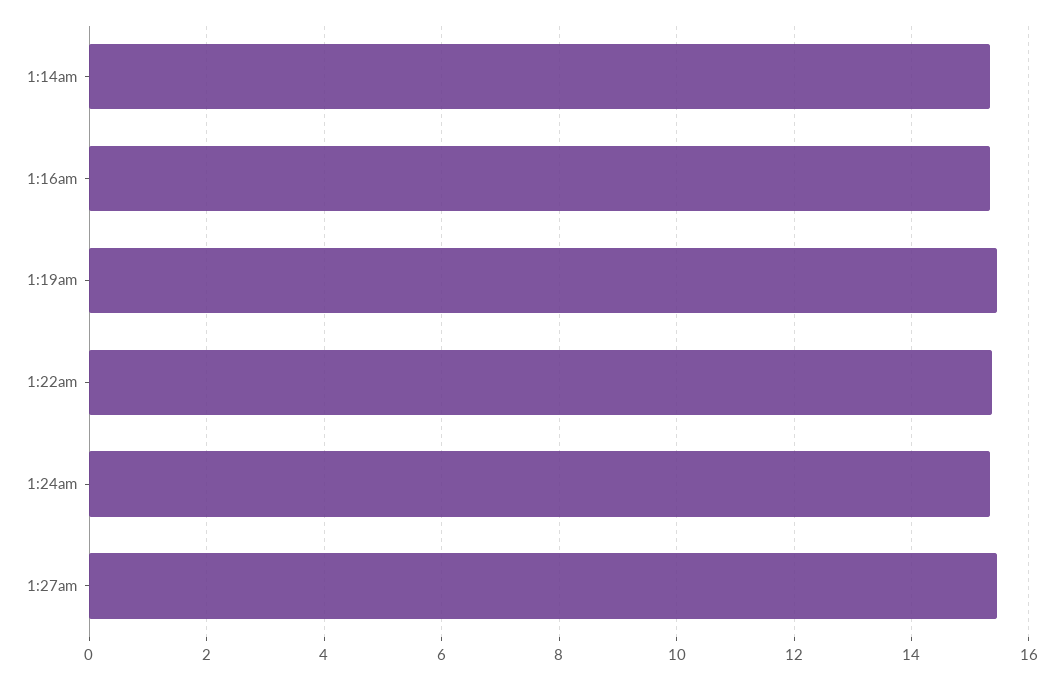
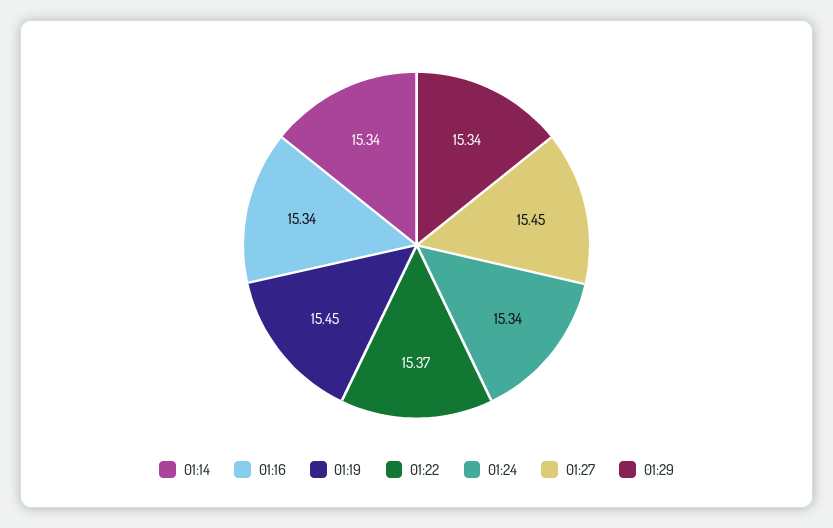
01:29: none -> 15.34

